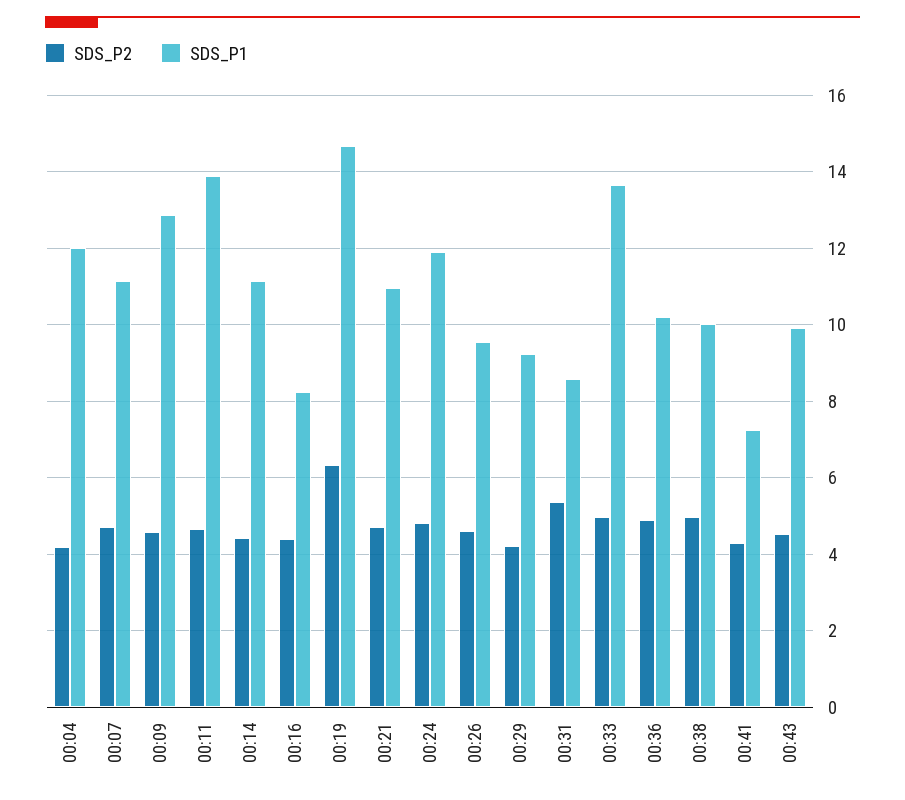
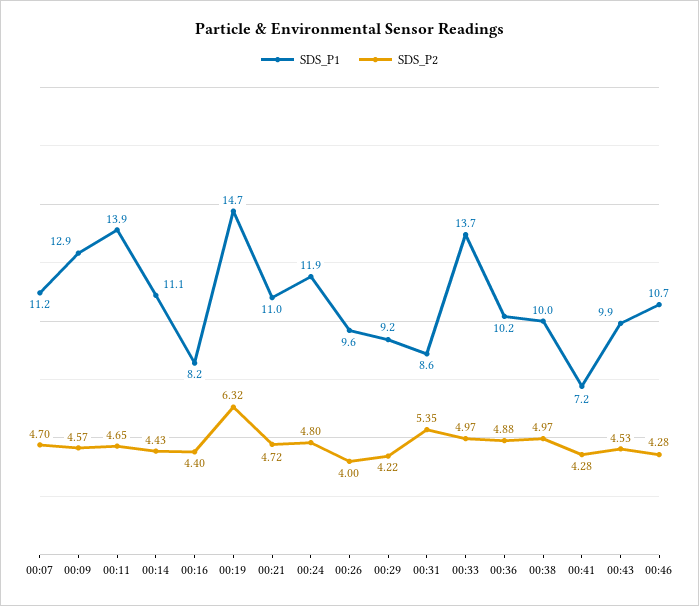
SDS_P2, 00:04: 4.2 -> none
SDS_P1, 00:04: 12 -> none
SDS_P2, 00:26: 4.6 -> 4
SDS_P1, 00:46: none -> 10.7
SDS_P2, 00:46: none -> 4.28

